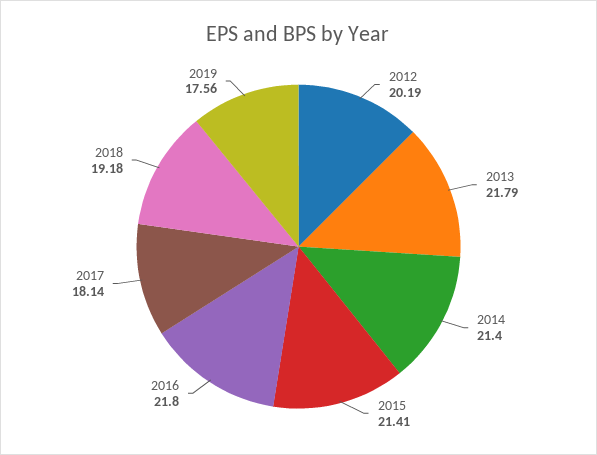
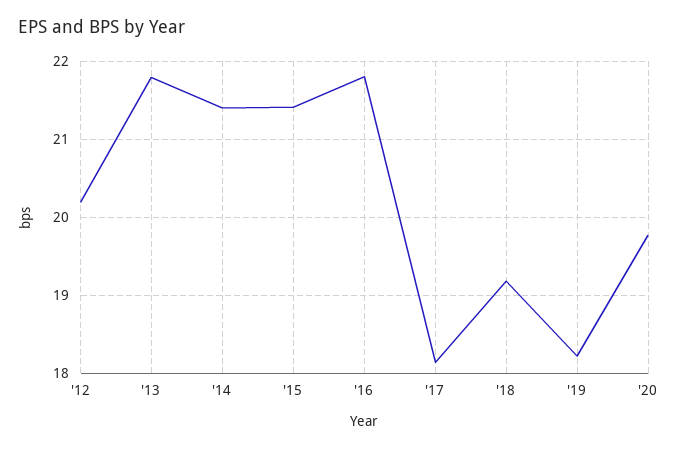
2019: 17.56 -> 18.2
'20: none -> 19.8

